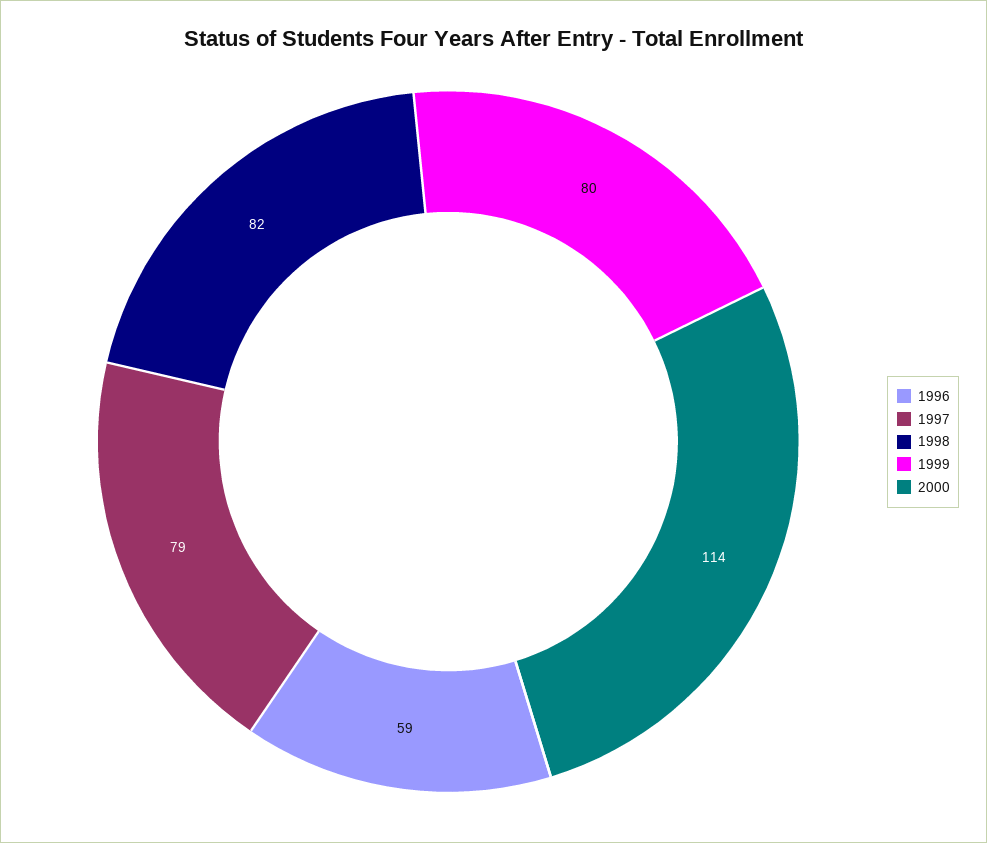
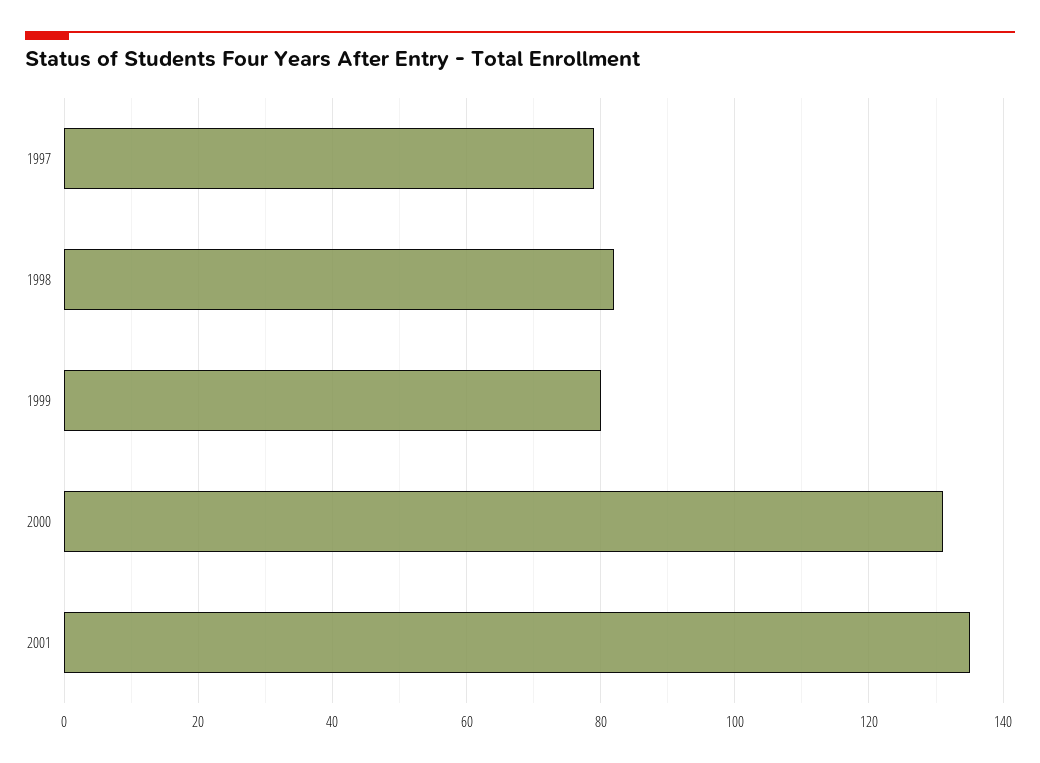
1996: 59 -> none
2000: 114 -> 130
2001: none -> 135

